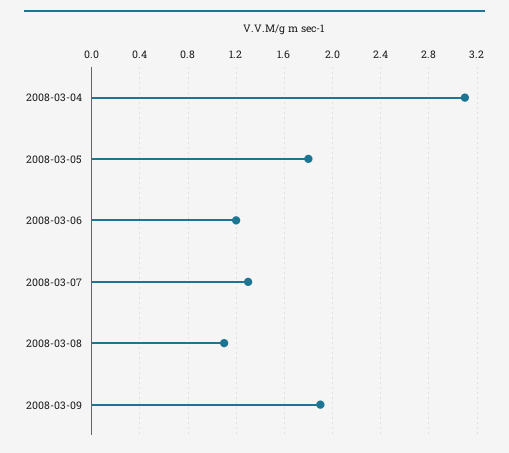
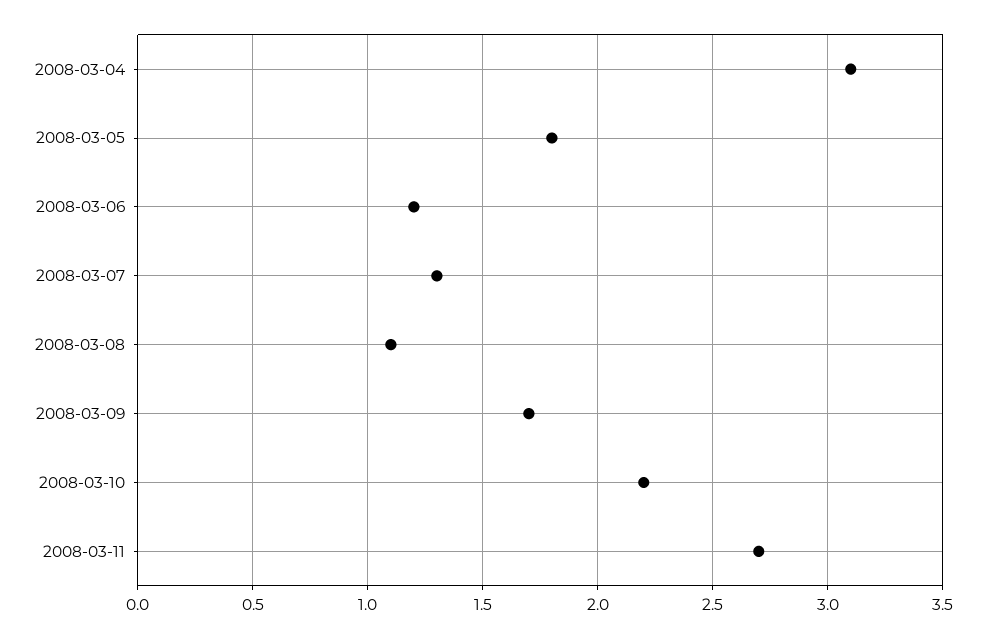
2008-03-09: 1.9 -> 1.7
2008-03-10: none -> 2.2
2008-03-11: none -> 2.7

